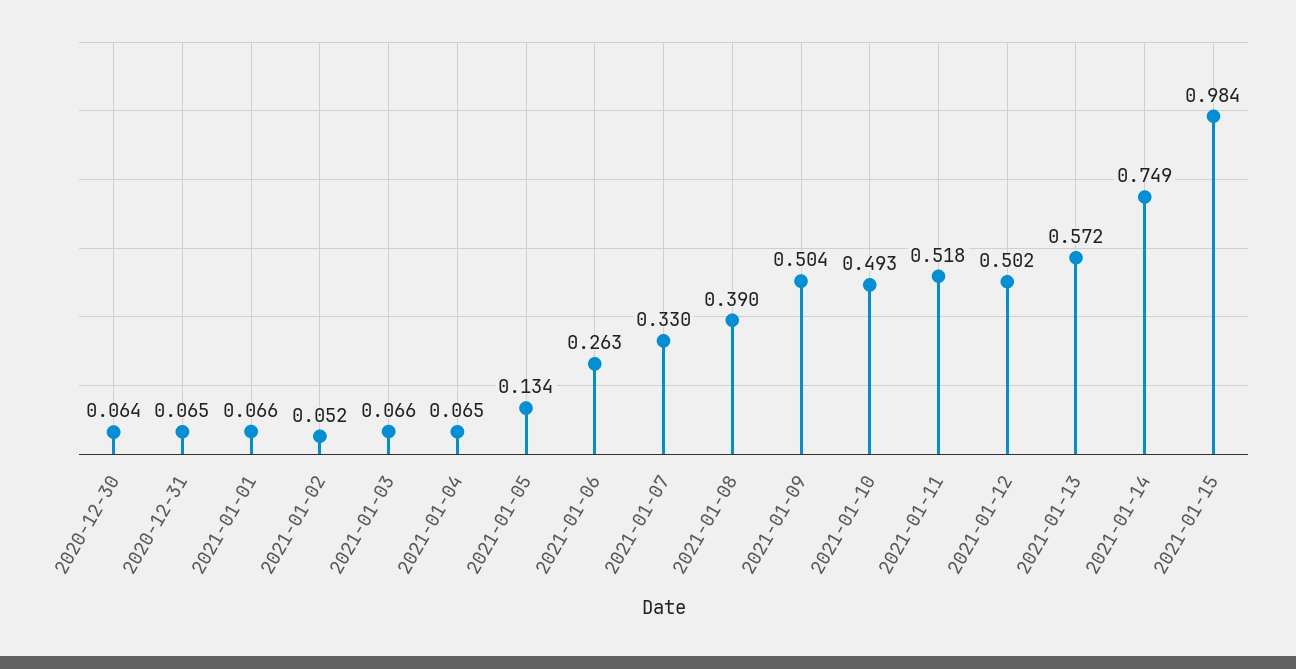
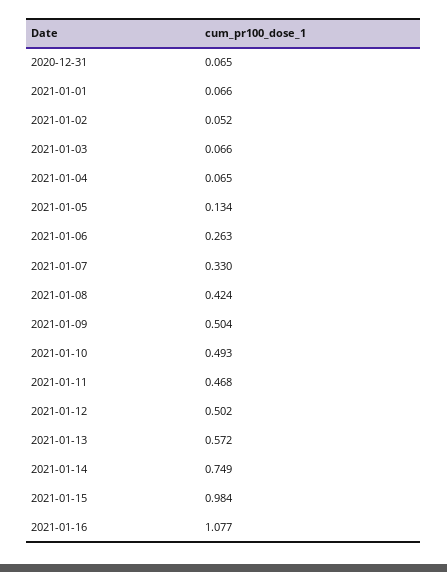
2020-12-30: 0.064 -> none
2021-01-08: 0.39 -> 0.424
2021-01-11: 0.518 -> 0.468
2021-01-16: none -> 1.077

